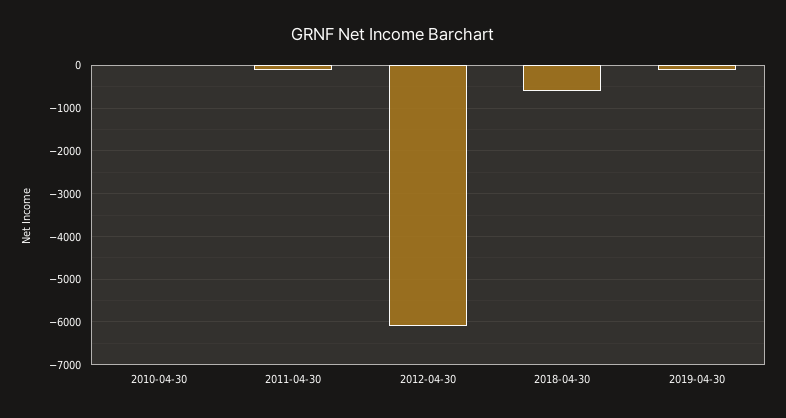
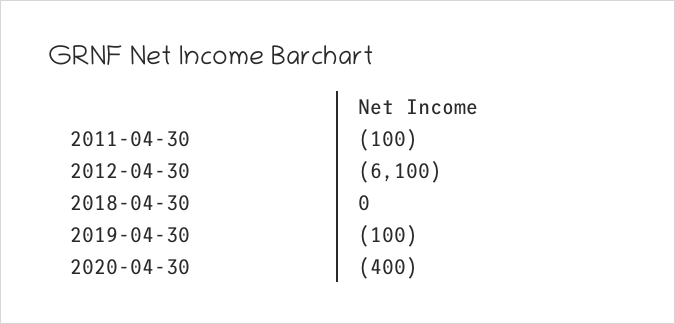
2010-04-30: 0 -> none
2018-04-30: -600 -> 0
2020-04-30: none -> -400

